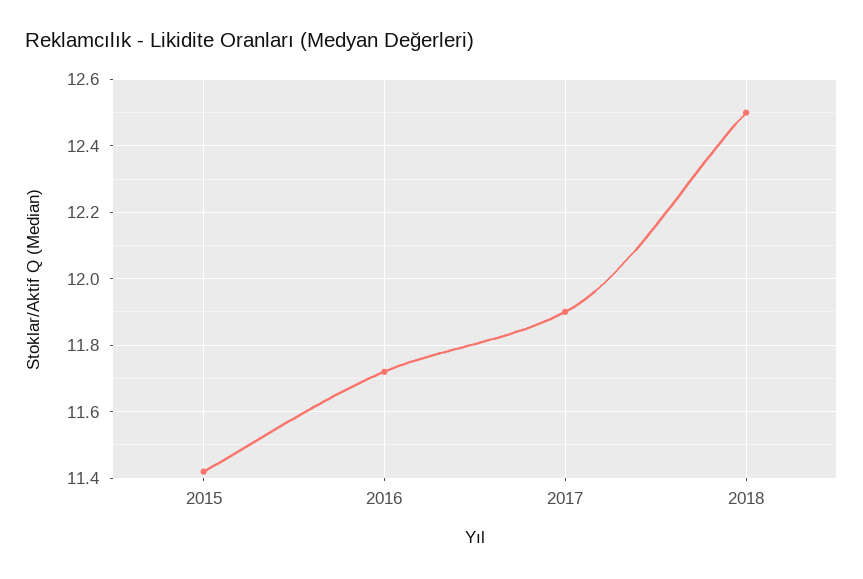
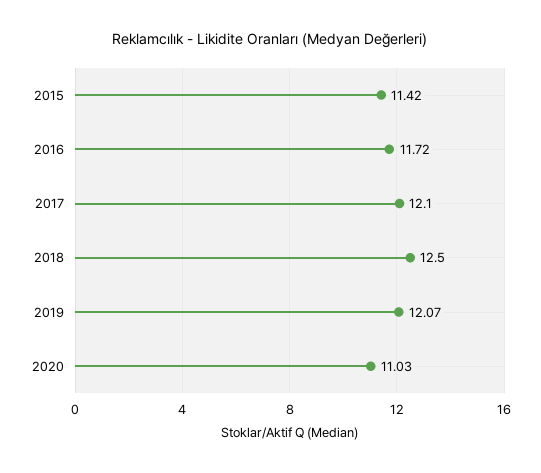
2017: 11.9 -> 12.1
2019: none -> 12.07
2020: none -> 11.03

